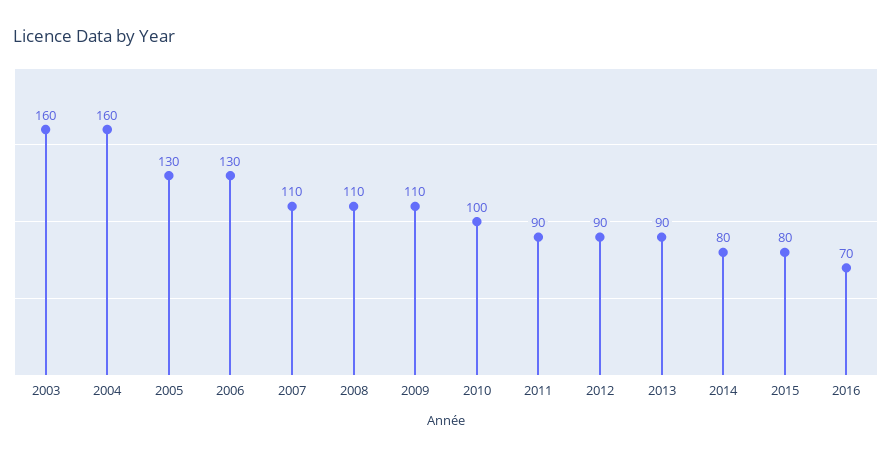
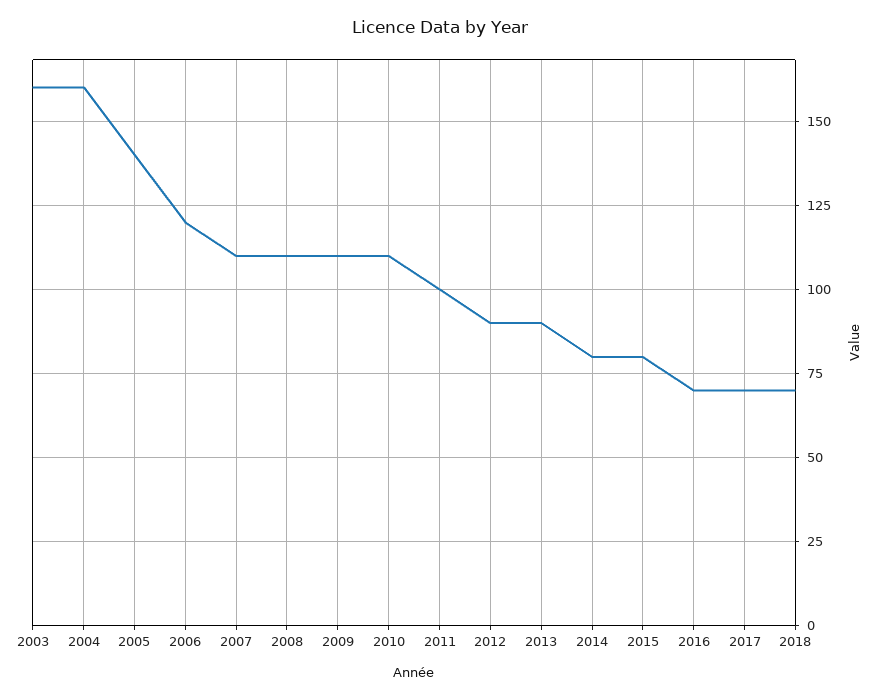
2005: 130 -> 140
2006: 130 -> 120
2010: 100 -> 110
2011: 90 -> 100
2017: none -> 70
2018: none -> 70

